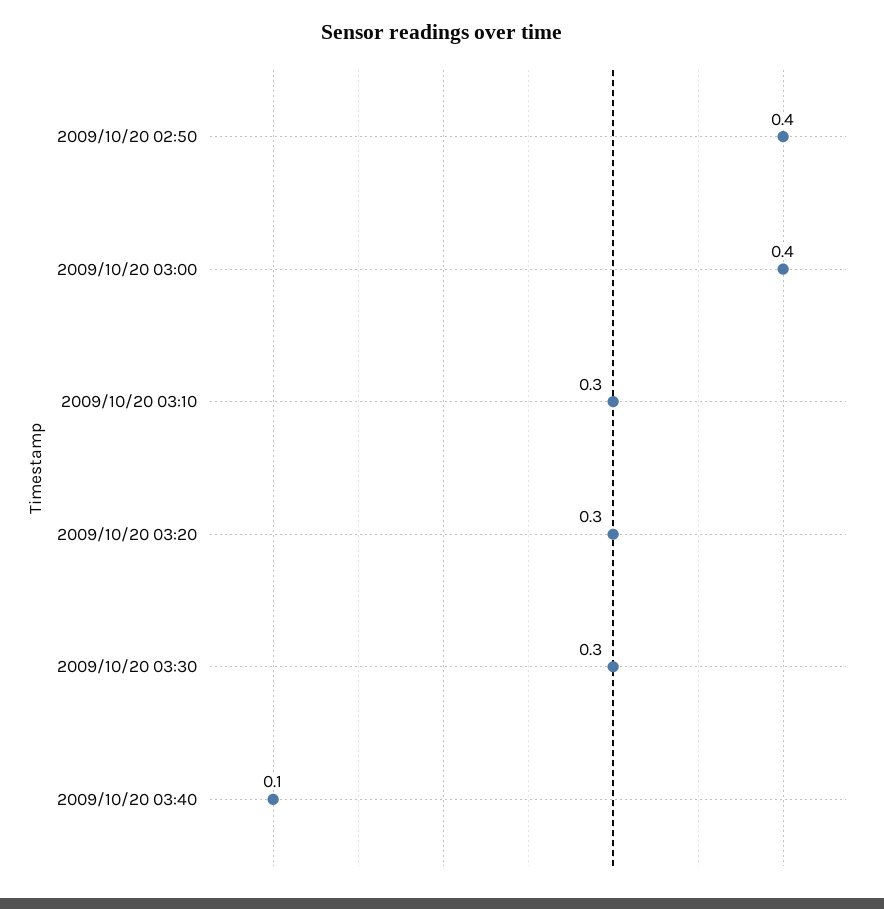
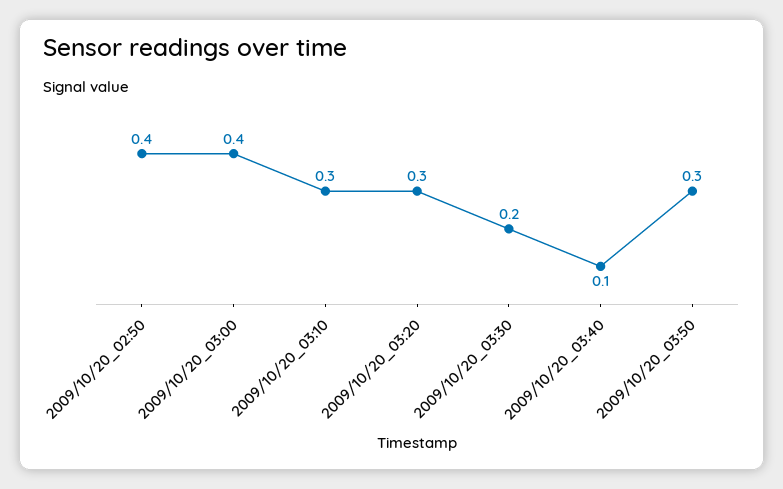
2009/10/20 03:30: 0.3 -> 0.2
2009/10/20_03:50: none -> 0.3

